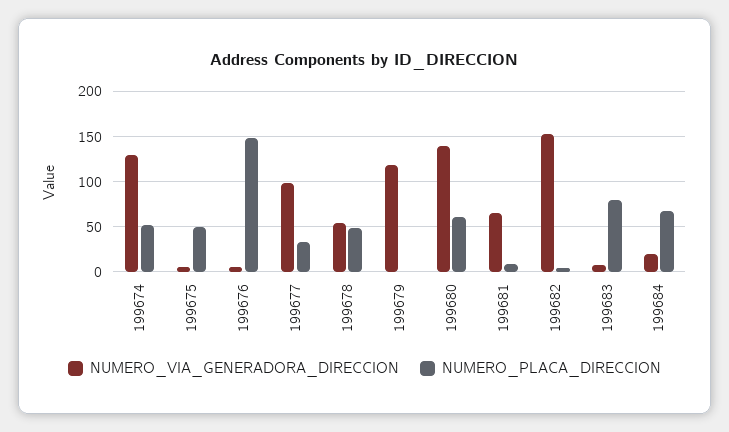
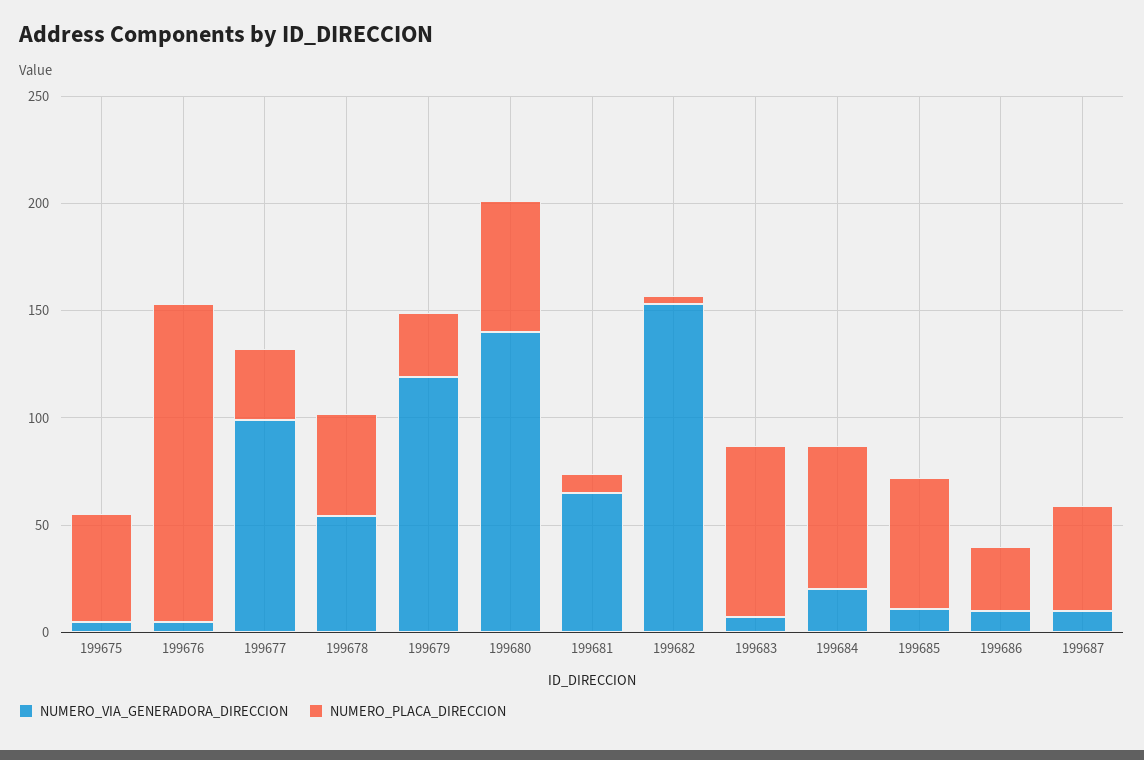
NUMERO_VIA_GENERADORA_DIRECCION, 199674: 130 -> none
NUMERO_PLACA_DIRECCION, 199674: 50 -> none
NUMERO_PLACA_DIRECCION, 199679: 0 -> 30
NUMERO_VIA_GENERADORA_DIRECCION, 199685: none -> 10
NUMERO_PLACA_DIRECCION, 199685: none -> 60
NUMERO_VIA_GENERADORA_DIRECCION, 199686: none -> 10
NUMERO_PLACA_DIRECCION, 199686: none -> 30
NUMERO_VIA_GENERADORA_DIRECCION, 199687: none -> 10
NUMERO_PLACA_DIRECCION, 199687: none -> 50

